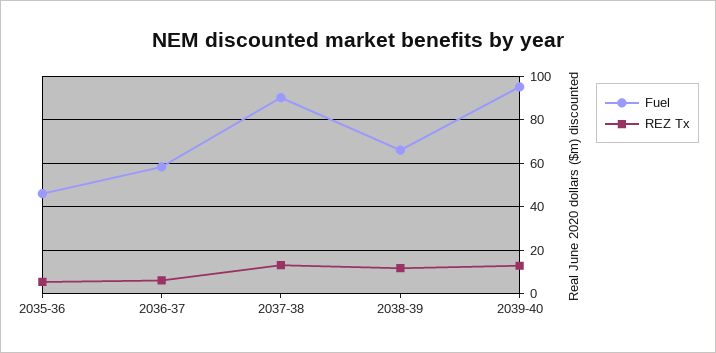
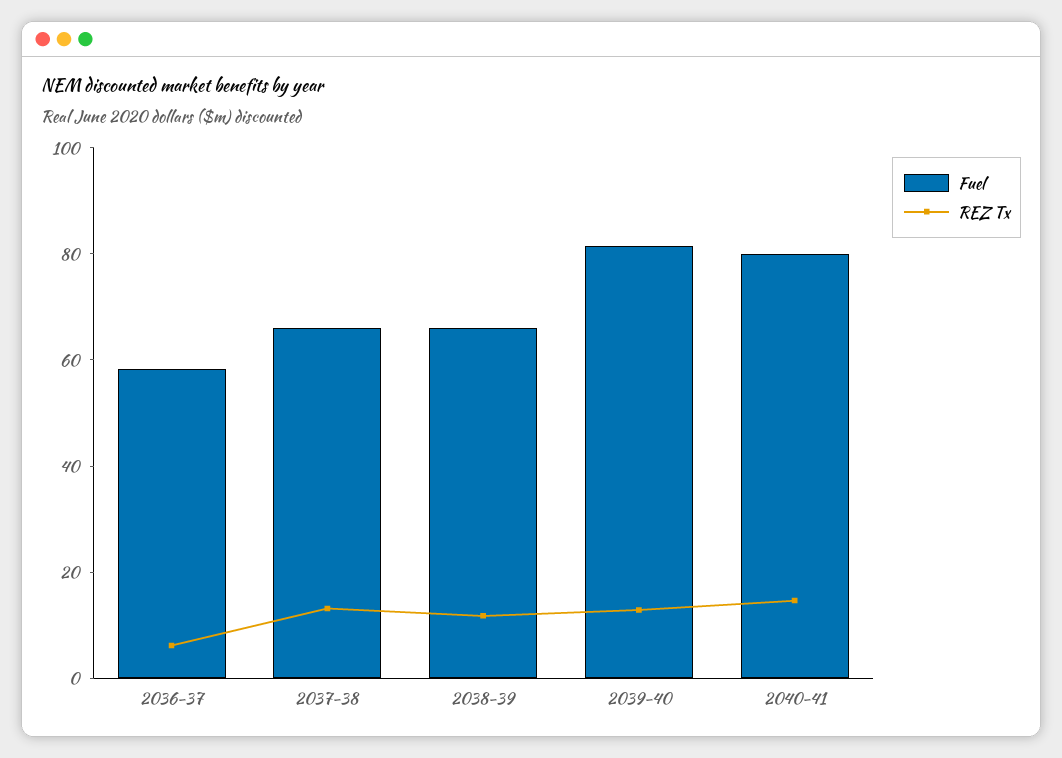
Fuel, 2035-36: 45 -> none
REZ Tx, 2035-36: 5 -> none
Fuel, 2037-38: 90 -> 65
Fuel, 2039-40: 95 -> 80
Fuel, 2040-41: none -> 80
REZ Tx, 2040-41: none -> 15

